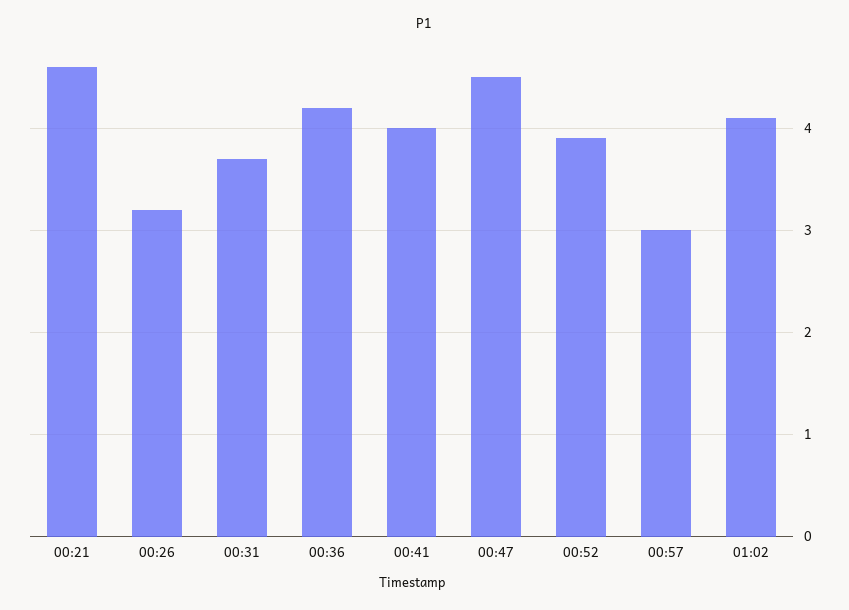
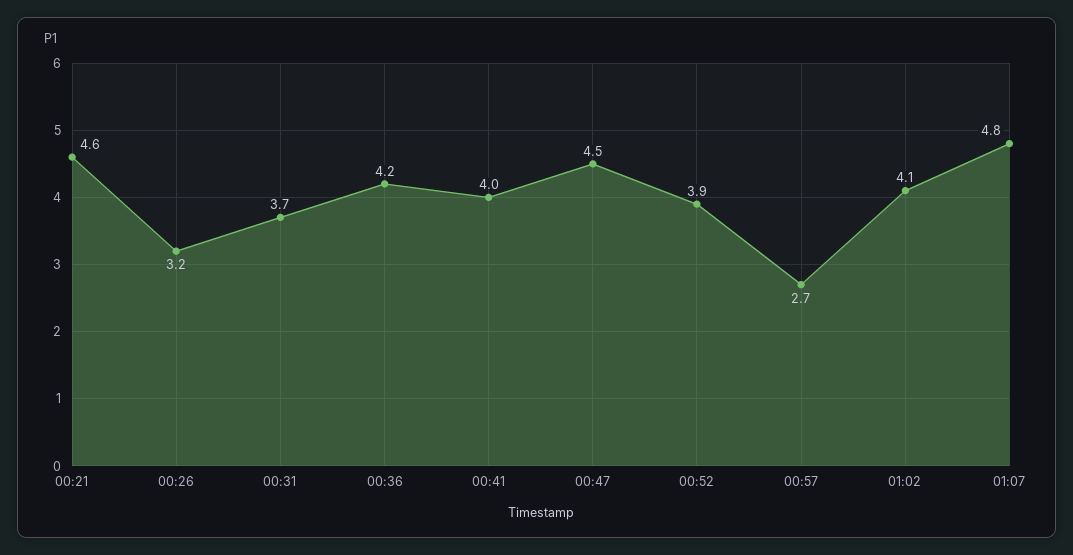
00:57: 3 -> 2.7
01:07: none -> 4.8

